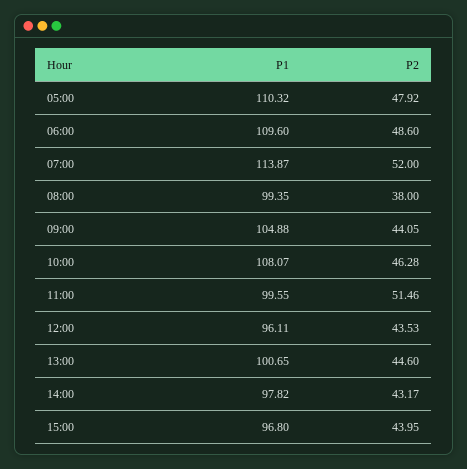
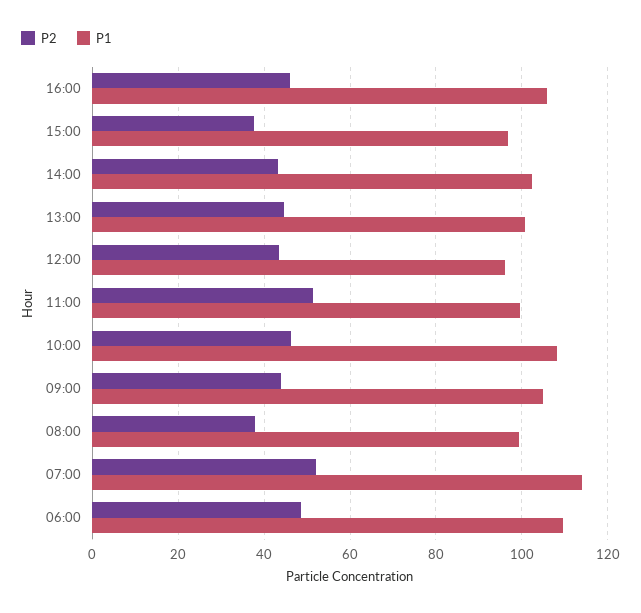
P1, 05:00: 110.32 -> none
P2, 05:00: 47.92 -> none
P1, 14:00: 97.82 -> 102
P2, 15:00: 43.95 -> 38
P2, 16:00: none -> 46
P1, 16:00: none -> 106

